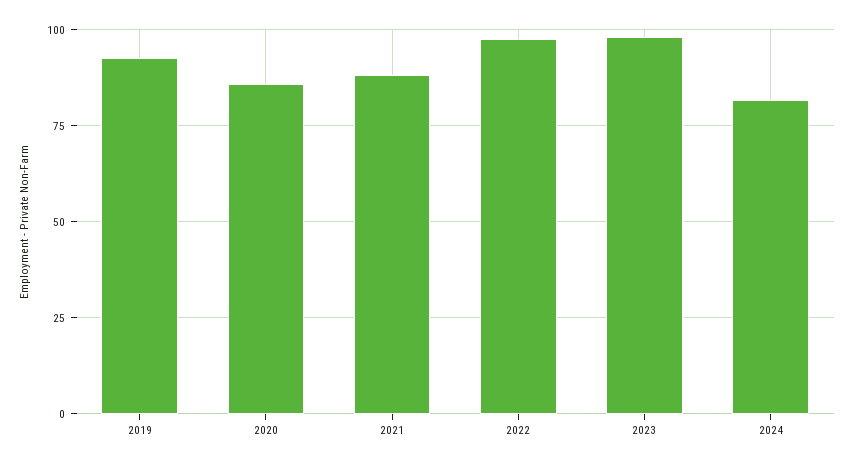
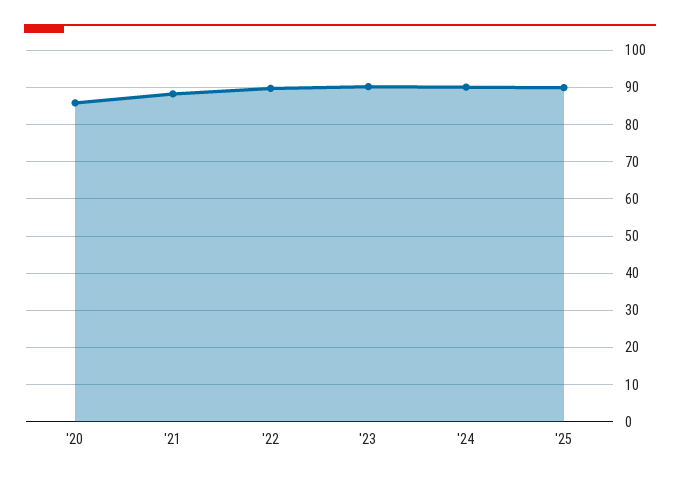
2019: 92.5 -> none
2022: 97.5 -> 90
2023: 97.5 -> 90
2024: 82.5 -> 90
'25: none -> 90

